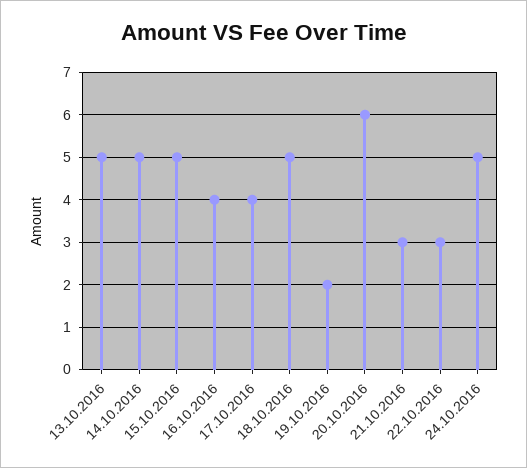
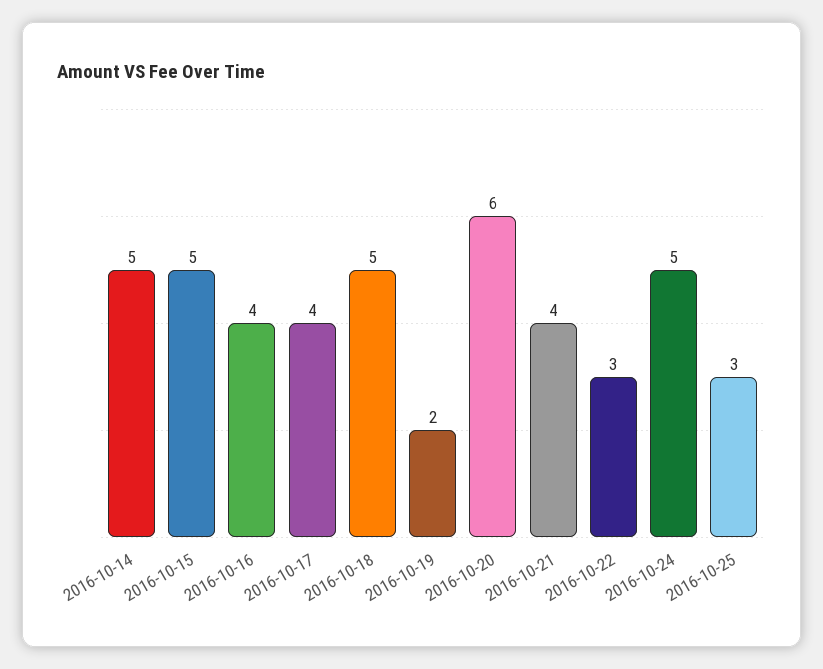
13.10.2016: 5 -> none
21.10.2016: 3 -> 4
2016-10-25: none -> 3

